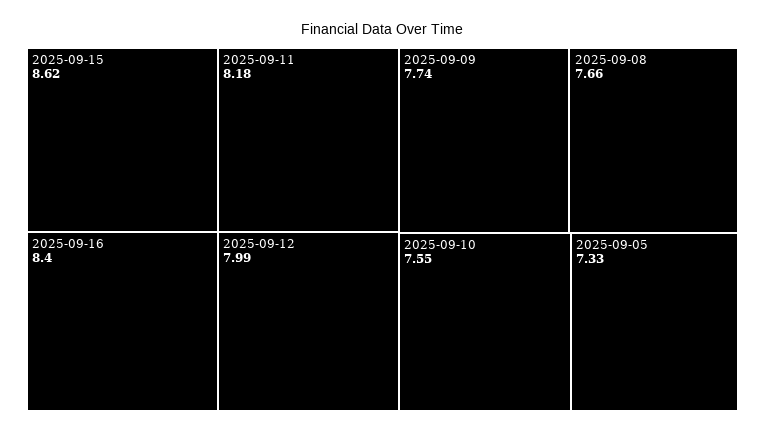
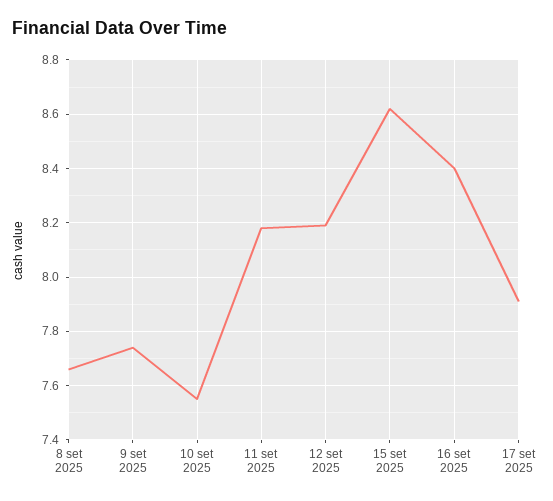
2025-09-12: 7.99 -> 8.2
2025-09-05: 7.33 -> none
17 set 2025: none -> 7.9

